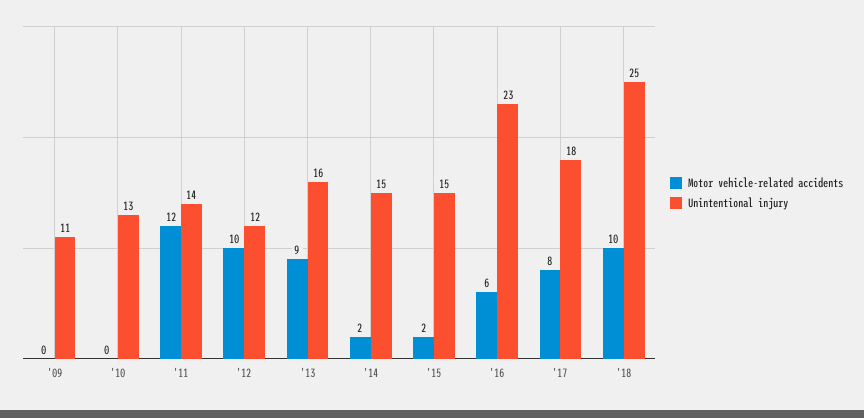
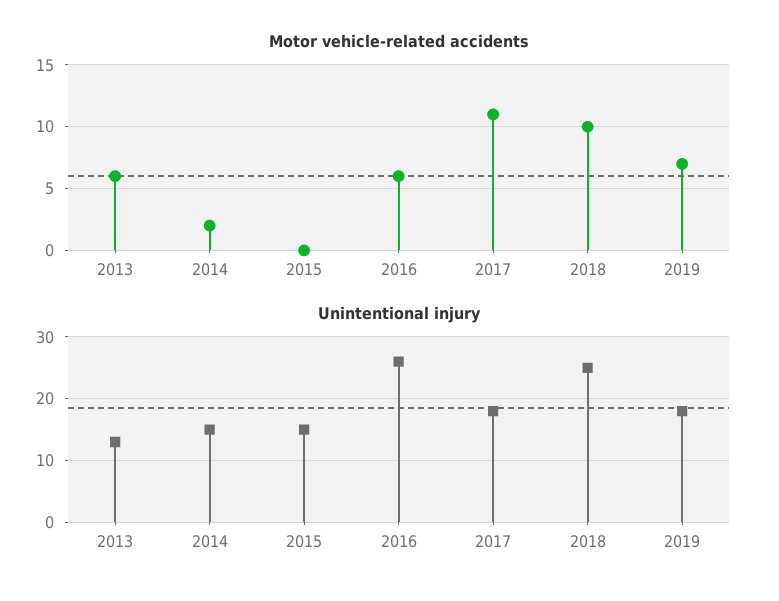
Motor vehicle-related accidents, '09: 0 -> none
Unintentional injury, '09: 11 -> none
Motor vehicle-related accidents, '10: 0 -> none
Unintentional injury, '10: 13 -> none
Motor vehicle-related accidents, '11: 12 -> none
Unintentional injury, '11: 14 -> none
Motor vehicle-related accidents, '12: 10 -> none
Unintentional injury, '12: 12 -> none
Motor vehicle-related accidents, '13: 9 -> 6
Unintentional injury, '13: 16 -> 13
Motor vehicle-related accidents, '15: 2 -> 0
Unintentional injury, '16: 23 -> 26
Motor vehicle-related accidents, '17: 8 -> 11
Motor vehicle-related accidents, 2019: none -> 7
Unintentional injury, 2019: none -> 18

